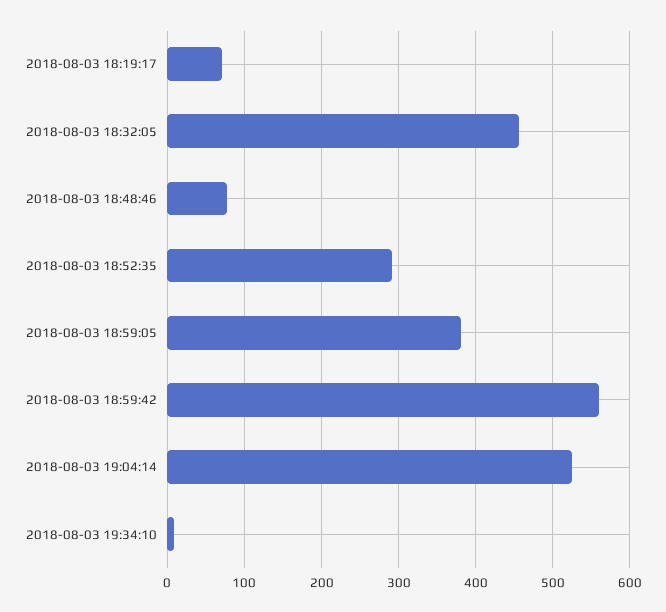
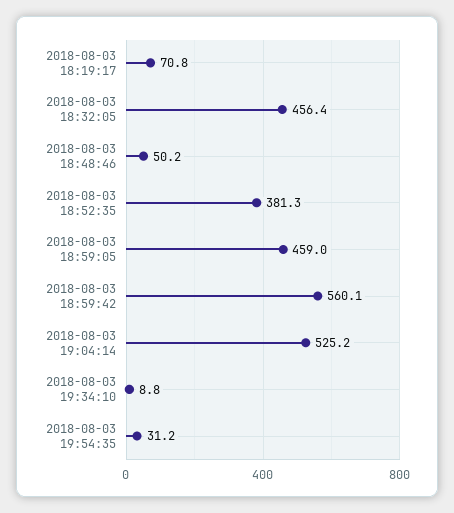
2018-08-03 18:48:46: 80 -> 50.2
2018-08-03 18:52:35: 290 -> 381.3
2018-08-03 18:59:05: 380 -> 459
2018-08-03 19:54:35: none -> 31.2

